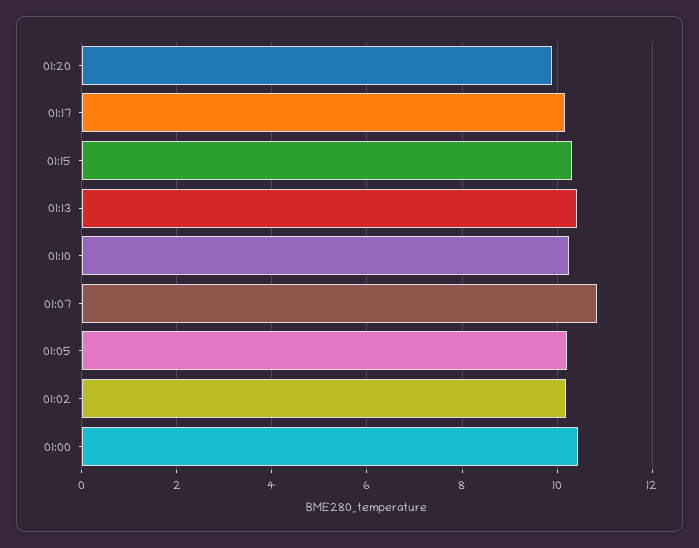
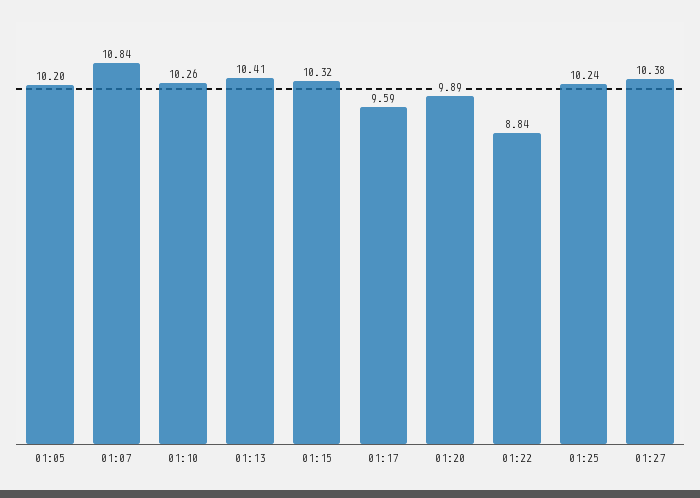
01:17: 10.2 -> 9.59
01:02: 10.2 -> none
01:00: 10.4 -> none
01:22: none -> 8.84
01:25: none -> 10.24
01:27: none -> 10.38

